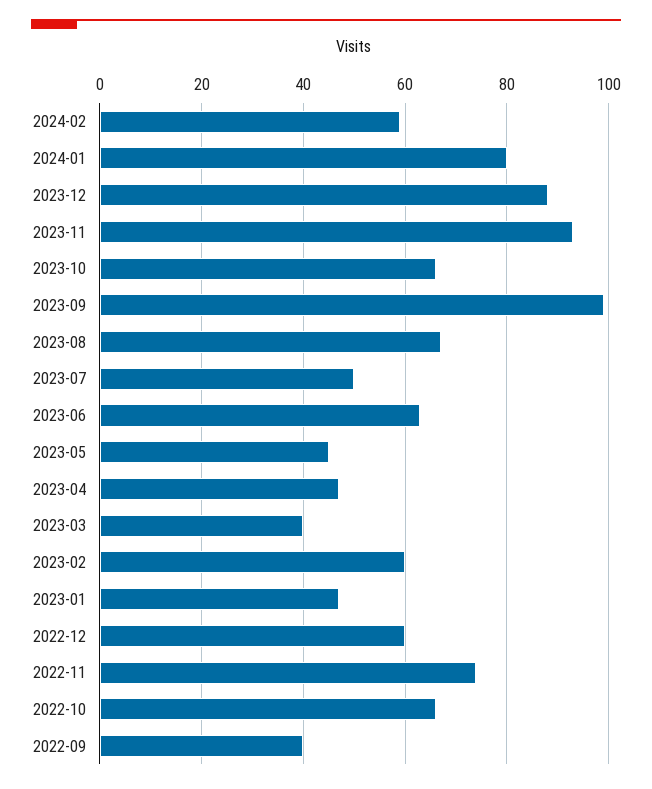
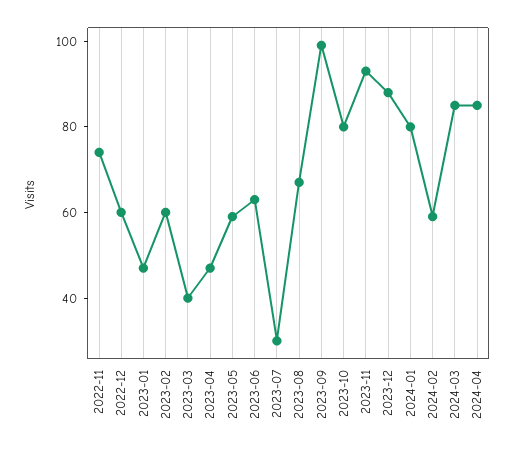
2023-10: 65 -> 80
2023-07: 50 -> 30
2023-05: 45 -> 60
2022-10: 65 -> none
2022-09: 40 -> none
2024-03: none -> 85
2024-04: none -> 85

